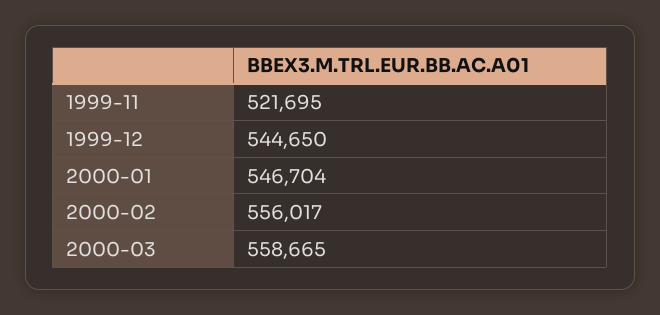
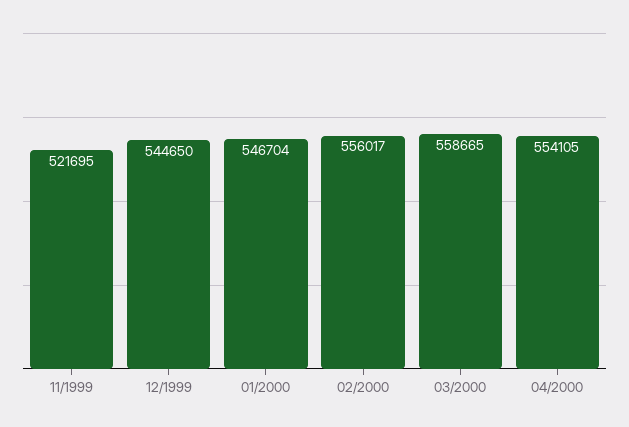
04/2000: none -> 554105

